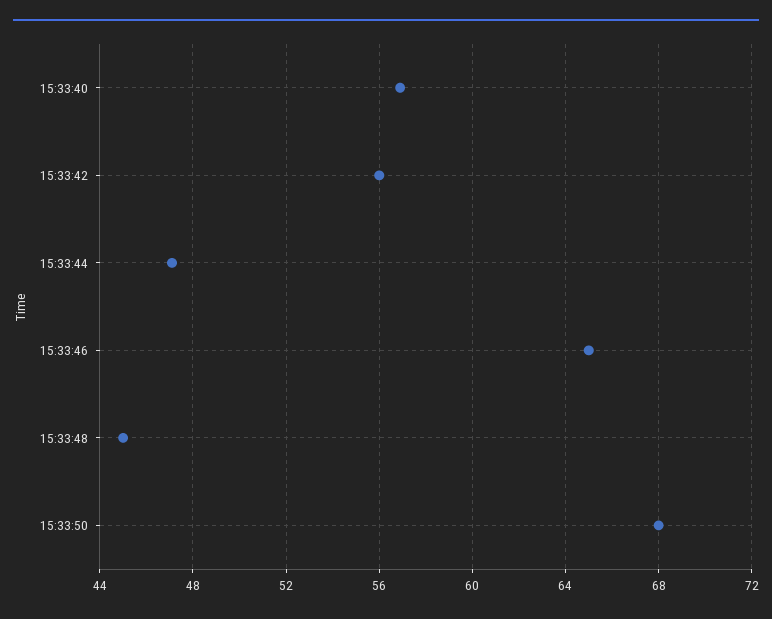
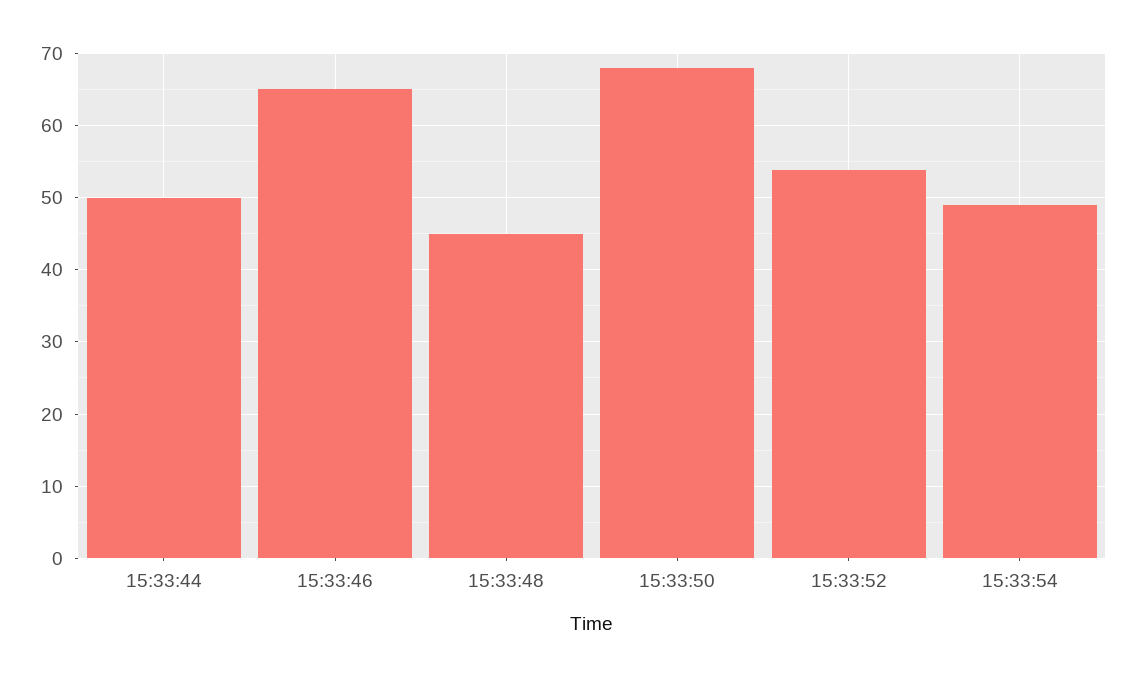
15:33:40: 57 -> none
15:33:42: 56 -> none
15:33:44: 47 -> 50
15:33:52: none -> 54
15:33:54: none -> 49

